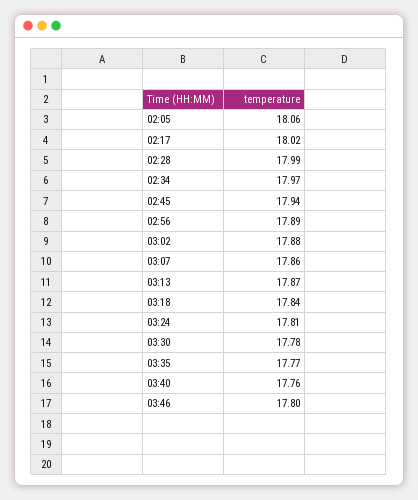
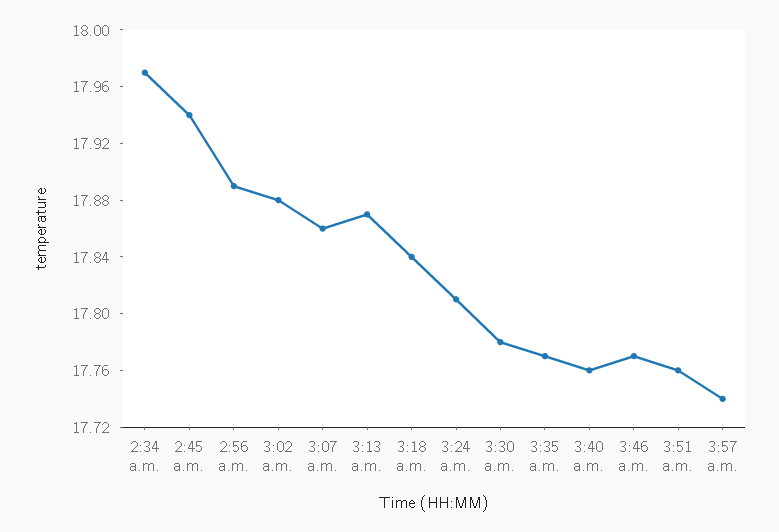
02:05: 18.06 -> none
02:17: 18.02 -> none
02:28: 17.99 -> none
03:46: 17.8 -> 17.77
3:51 a.m.: none -> 17.76
3:57 a.m.: none -> 17.74

